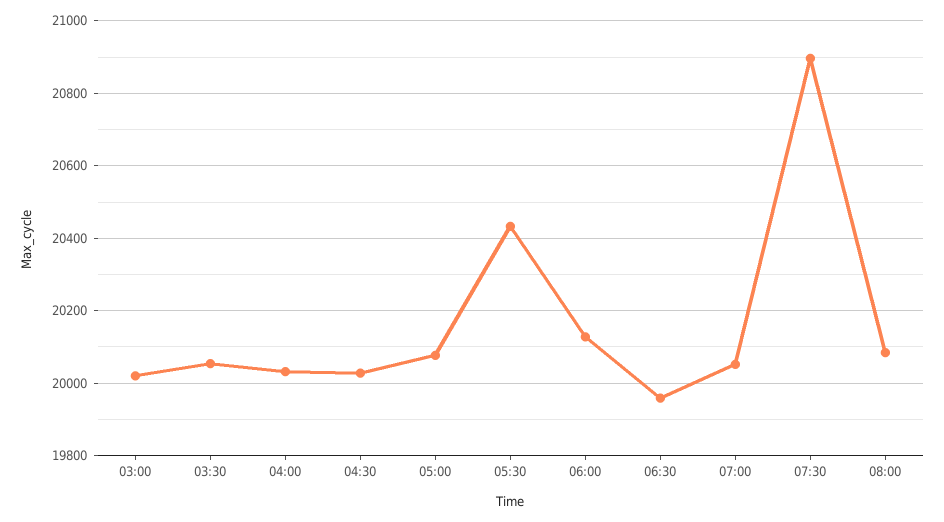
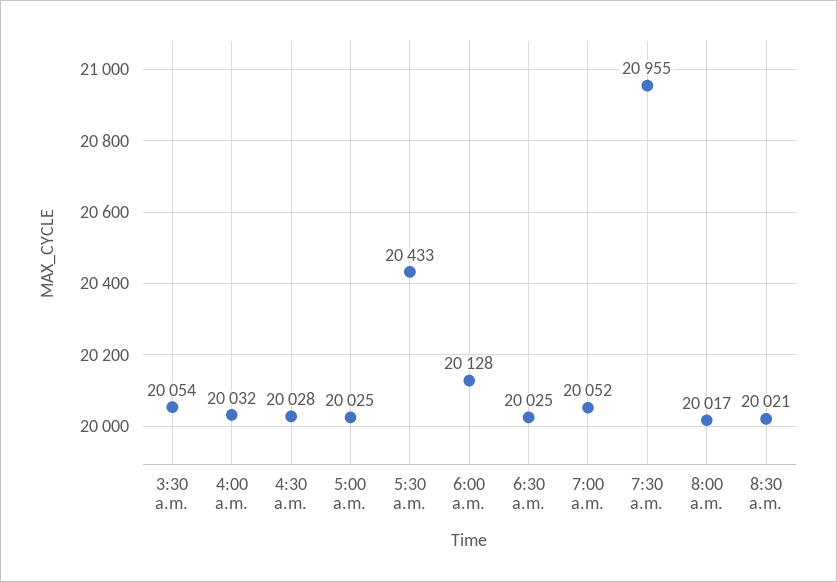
03:00: 20020 -> none
05:00: 20080 -> 20025
06:30: 19960 -> 20025
07:30: 20900 -> 20955
08:00: 20080 -> 20017
8:30 a.m.: none -> 20021

